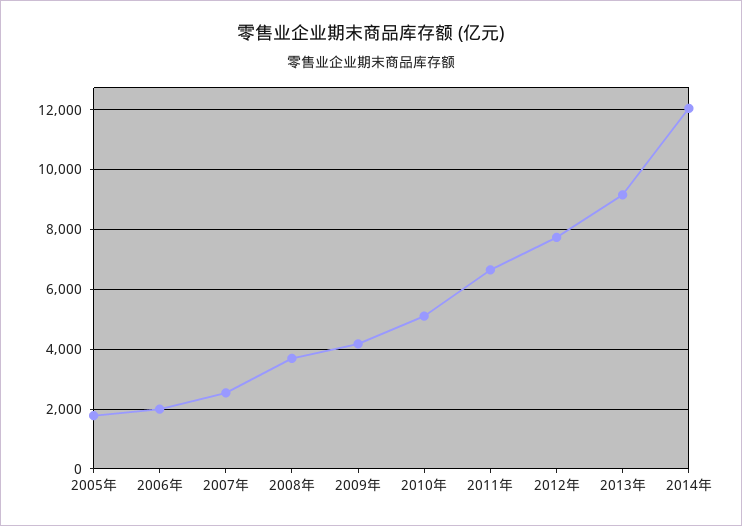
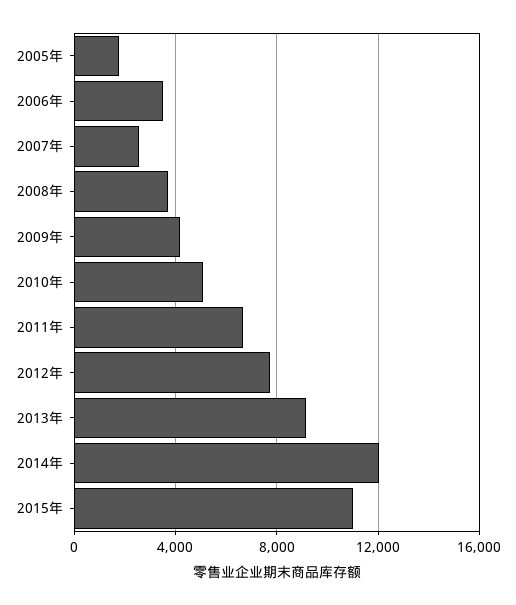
2006年: 2000 -> 3500
2015年: none -> 11000

